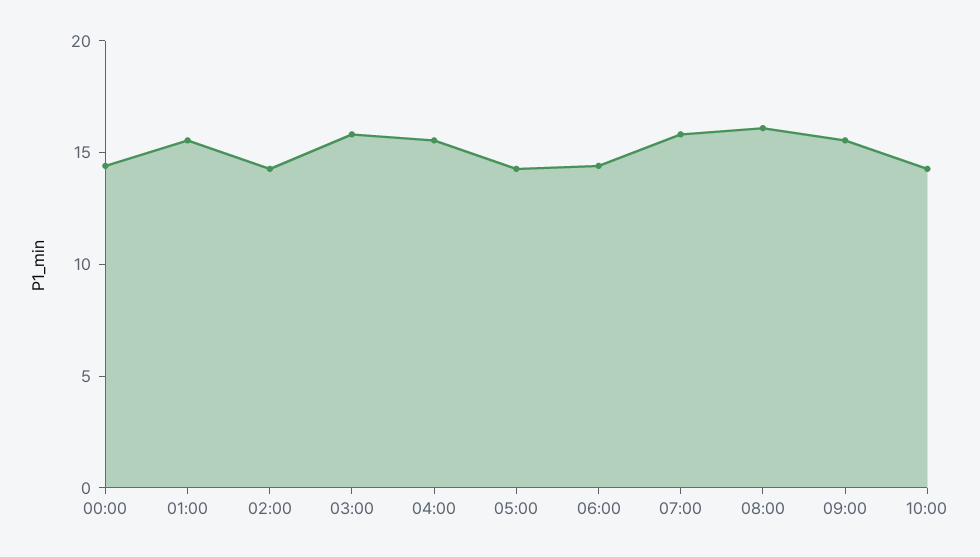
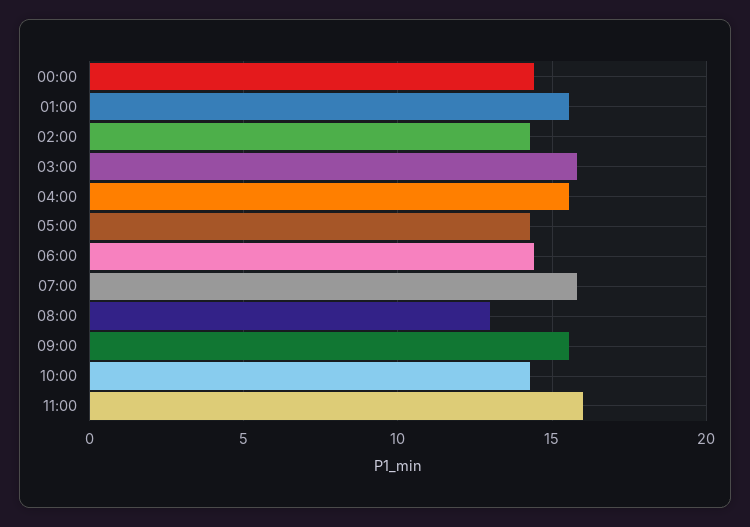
08:00: 16 -> 13
11:00: none -> 16

